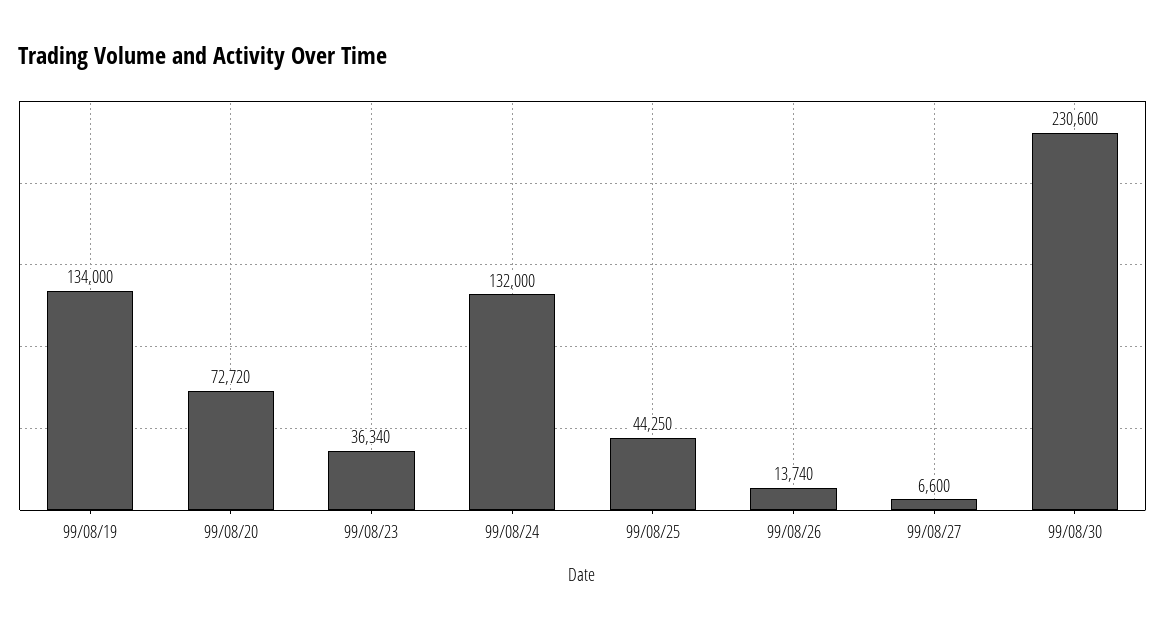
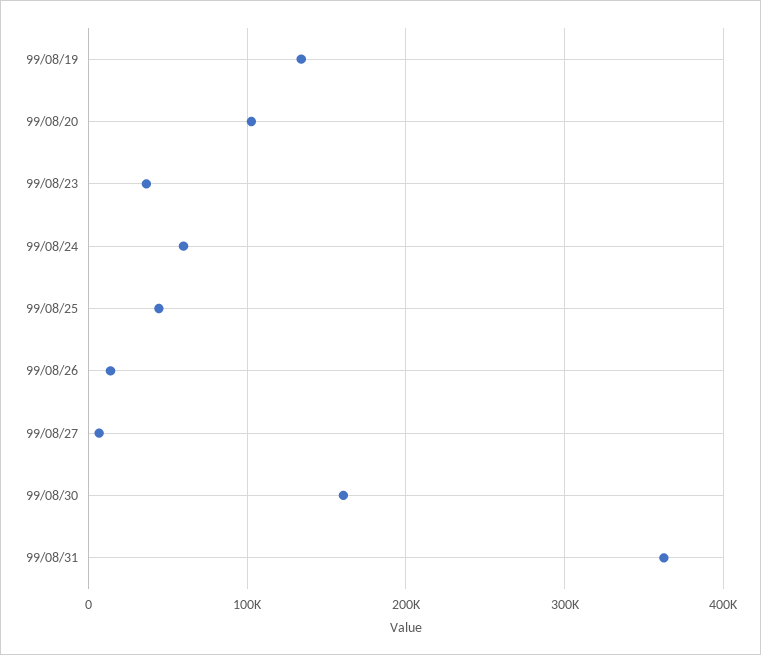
99/08/20: 72720 -> 100000
99/08/24: 132000 -> 60000
99/08/30: 230600 -> 160000
99/08/31: none -> 360000

